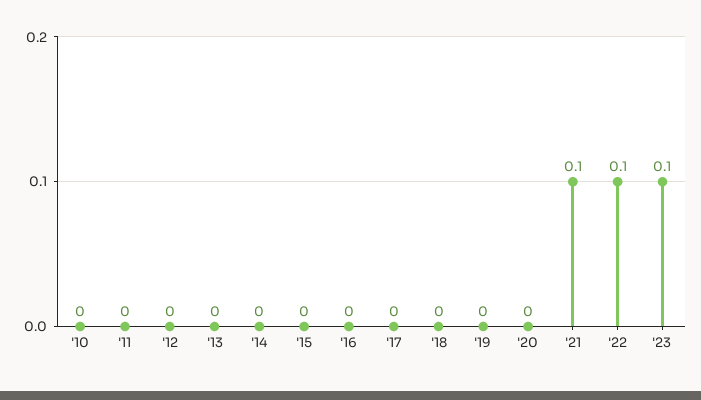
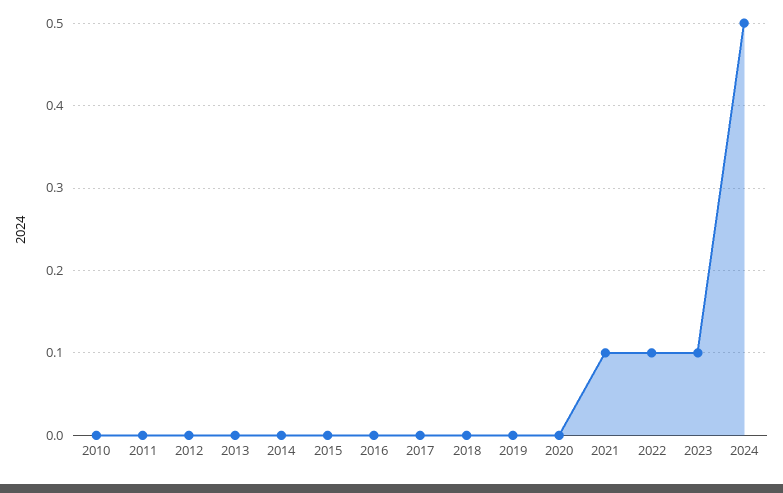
2024: none -> 0.5

